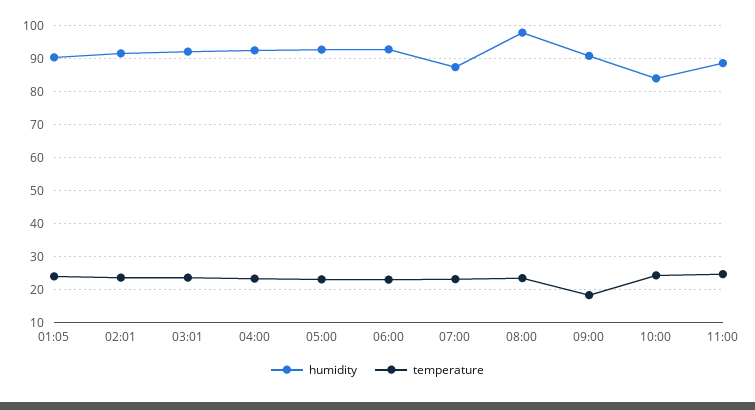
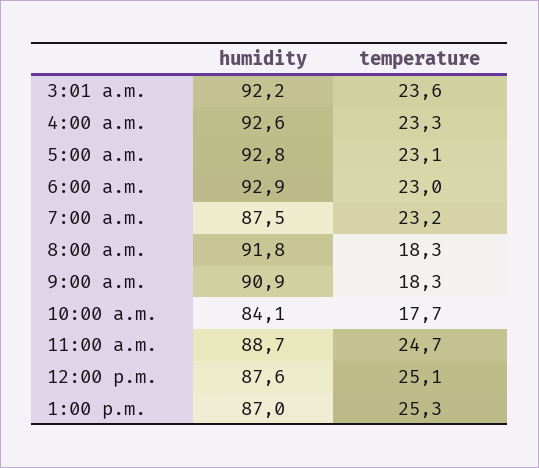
humidity, 01:05: 90 -> none
temperature, 01:05: 24 -> none
humidity, 02:01: 92 -> none
temperature, 02:01: 24 -> none
humidity, 08:00: 98 -> 91.8
temperature, 08:00: 24 -> 18.3
temperature, 10:00: 24 -> 17.7
humidity, 12:00 p.m.: none -> 87.6
temperature, 12:00 p.m.: none -> 25.1
humidity, 1:00 p.m.: none -> 87
temperature, 1:00 p.m.: none -> 25.3

